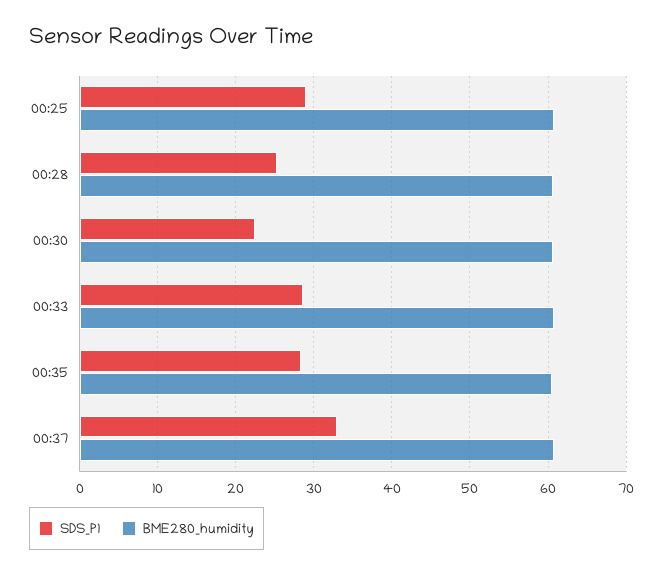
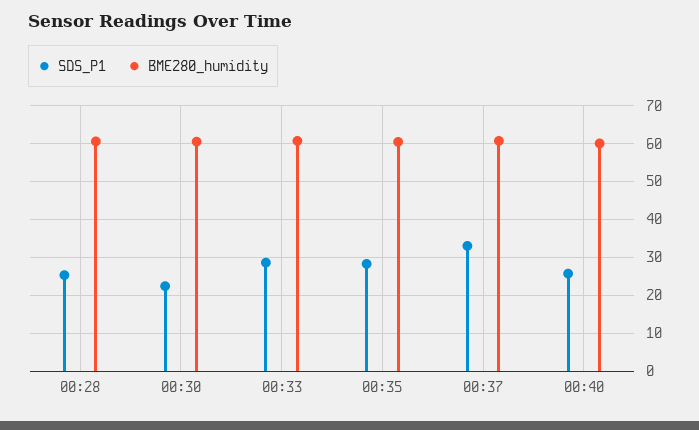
SDS_P1, 00:25: 29 -> none
BME280_humidity, 00:25: 61 -> none
SDS_P1, 00:40: none -> 26
BME280_humidity, 00:40: none -> 60

